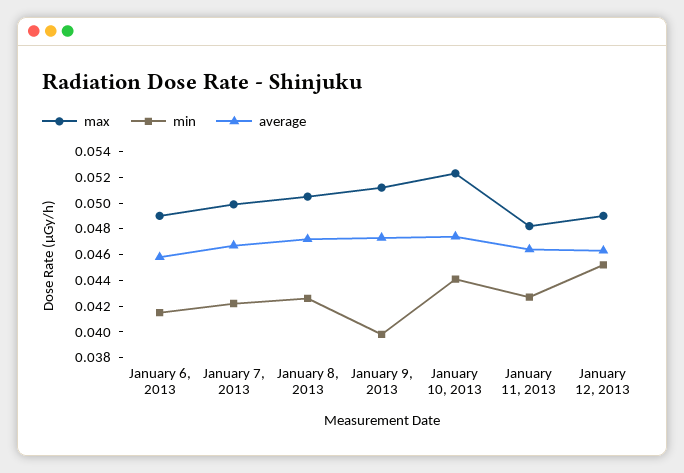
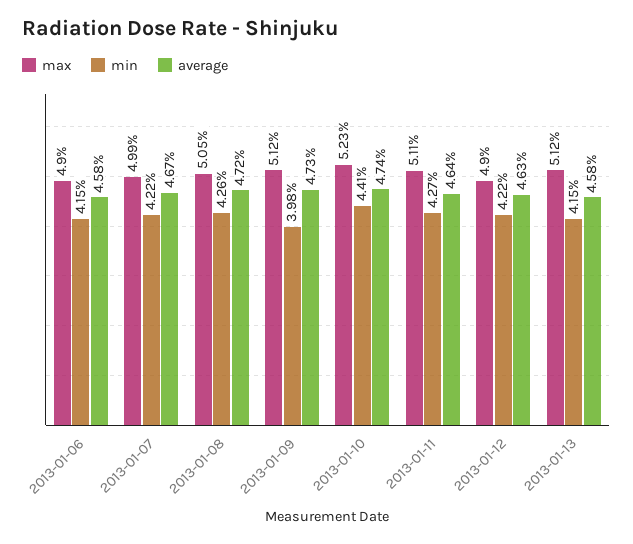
max, January 11, 2013: 0.048 -> 0.0511
min, January 12, 2013: 0.045 -> 0.0422
max, 2013-01-13: none -> 0.0512
min, 2013-01-13: none -> 0.0415
average, 2013-01-13: none -> 0.0458

